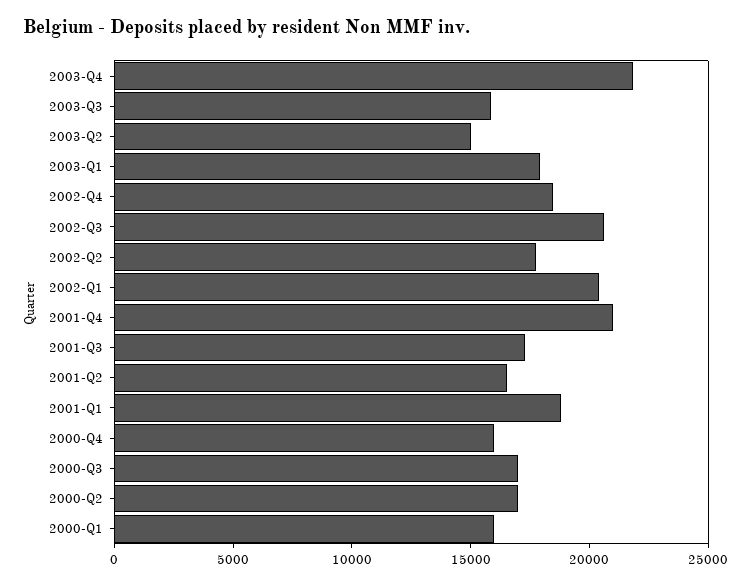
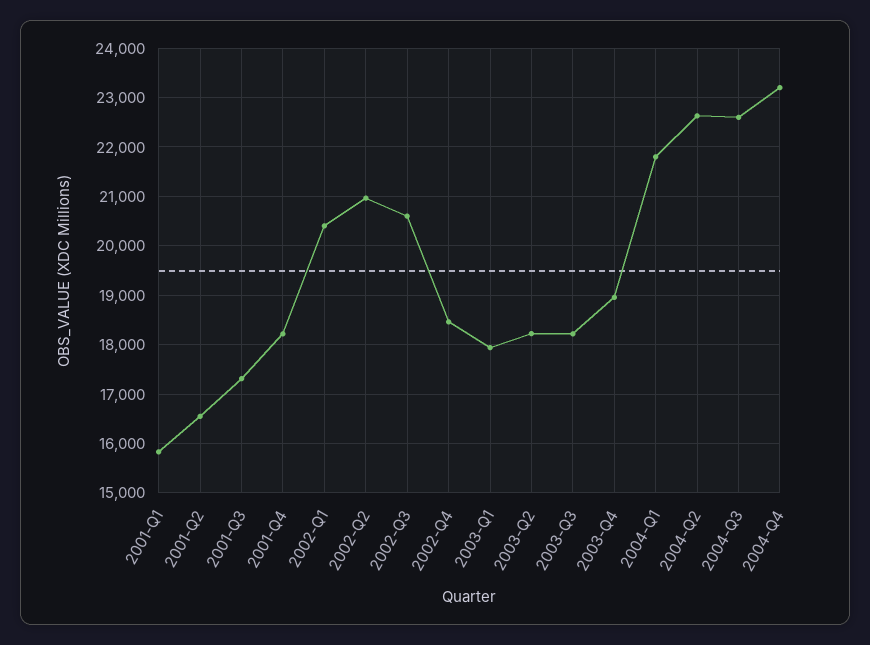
2003-Q4: 22000 -> 19000
2003-Q3: 16000 -> 18200
2003-Q2: 15000 -> 18200
2002-Q2: 18000 -> 21000
2001-Q4: 21000 -> 18200
2001-Q1: 19000 -> 15800
2000-Q4: 16000 -> none
2000-Q3: 17000 -> none
2000-Q2: 17000 -> none
2000-Q1: 16000 -> none
2004-Q1: none -> 21800
2004-Q2: none -> 22600
2004-Q3: none -> 22600
2004-Q4: none -> 23200

